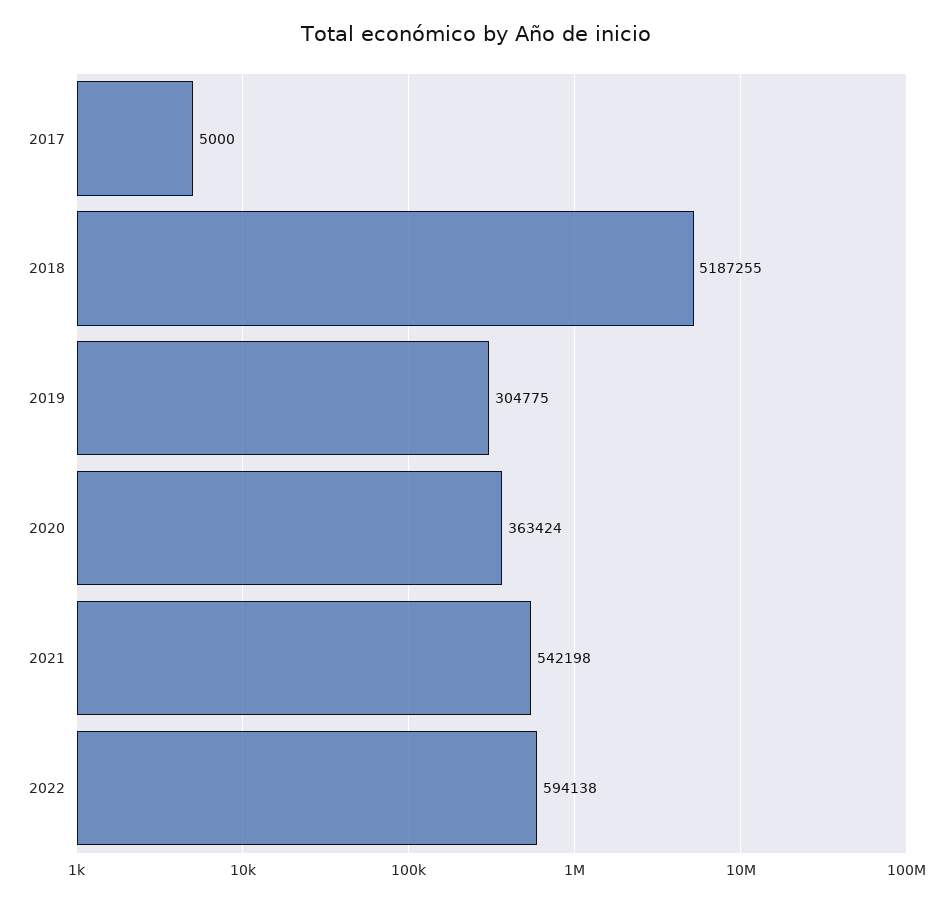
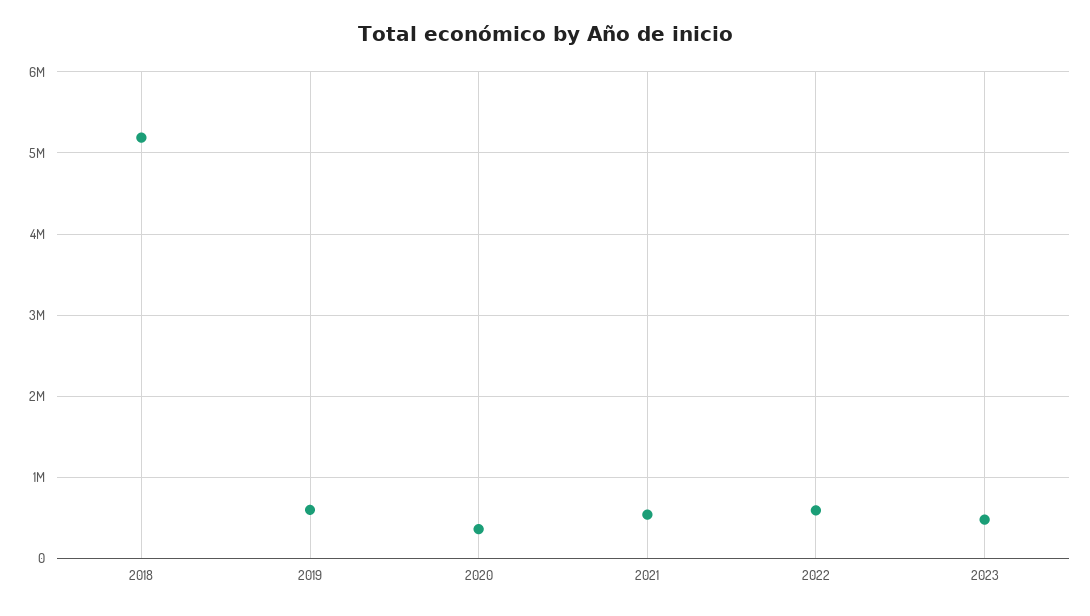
2017: 5000 -> none
2019: 304775 -> 600000
2023: none -> 500000

